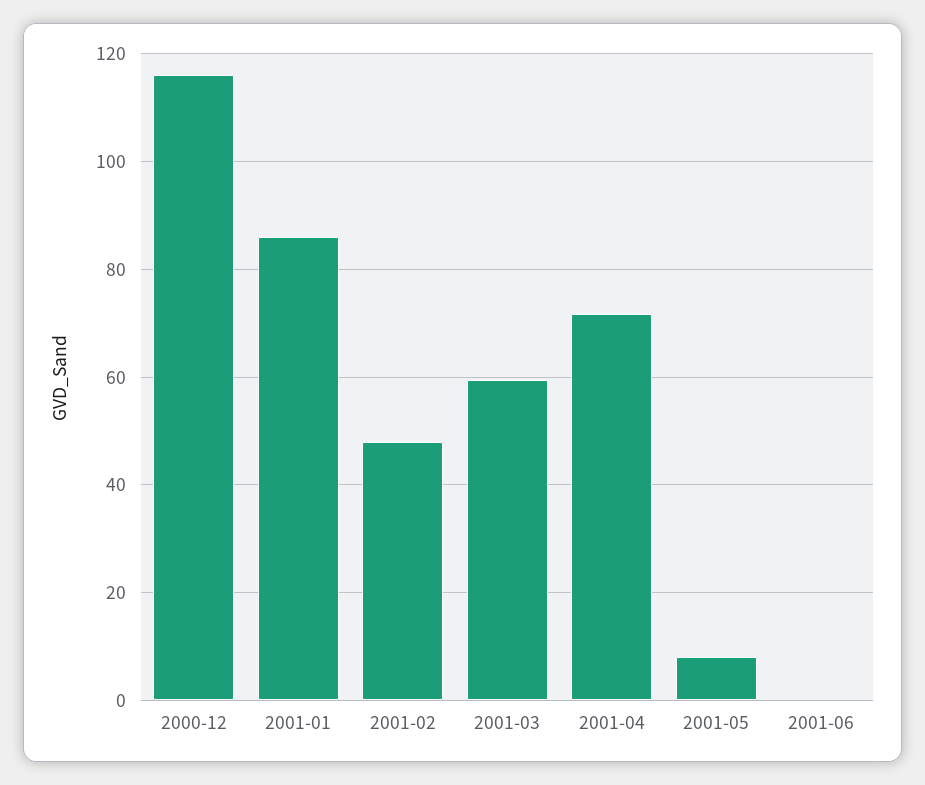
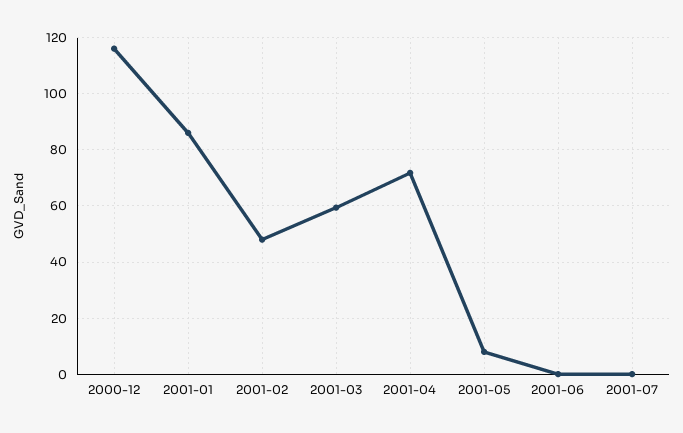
2001-07: none -> 0

